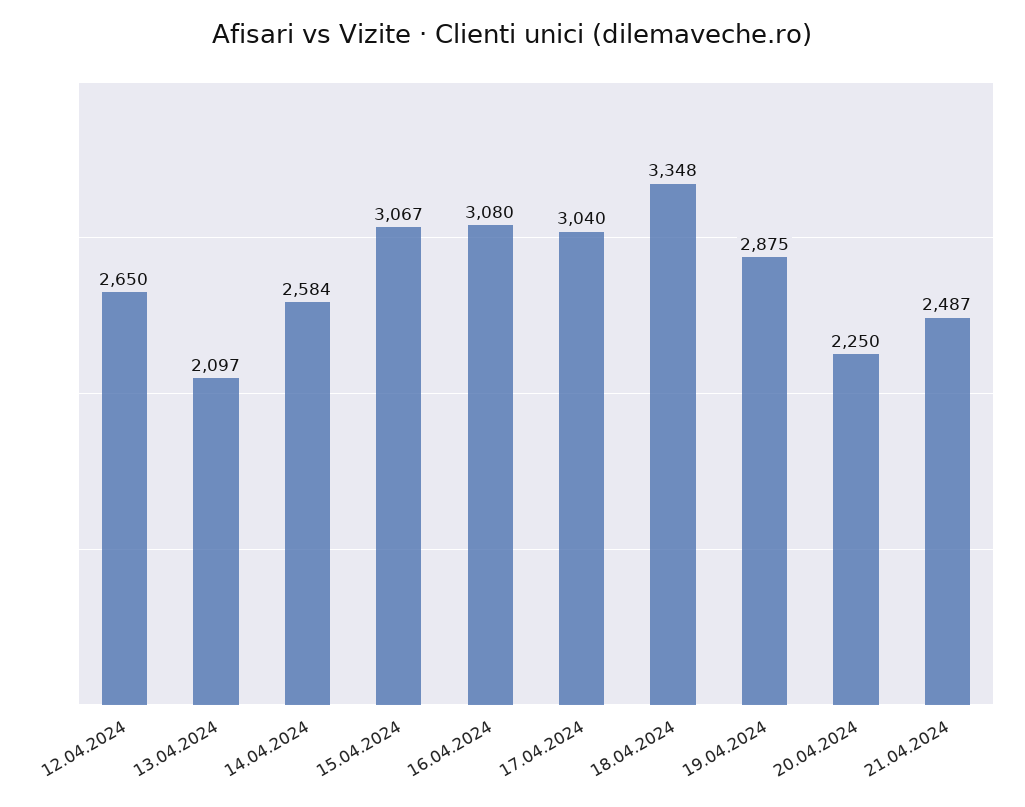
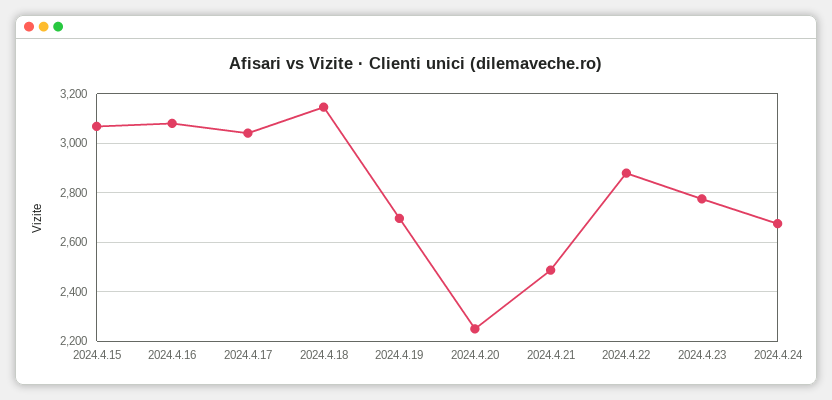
12.04.2024: 2650 -> none
13.04.2024: 2097 -> none
14.04.2024: 2584 -> none
18.04.2024: 3348 -> 3150
19.04.2024: 2875 -> 2700
2024.4.22: none -> 2875
2024.4.23: none -> 2775
2024.4.24: none -> 2675

